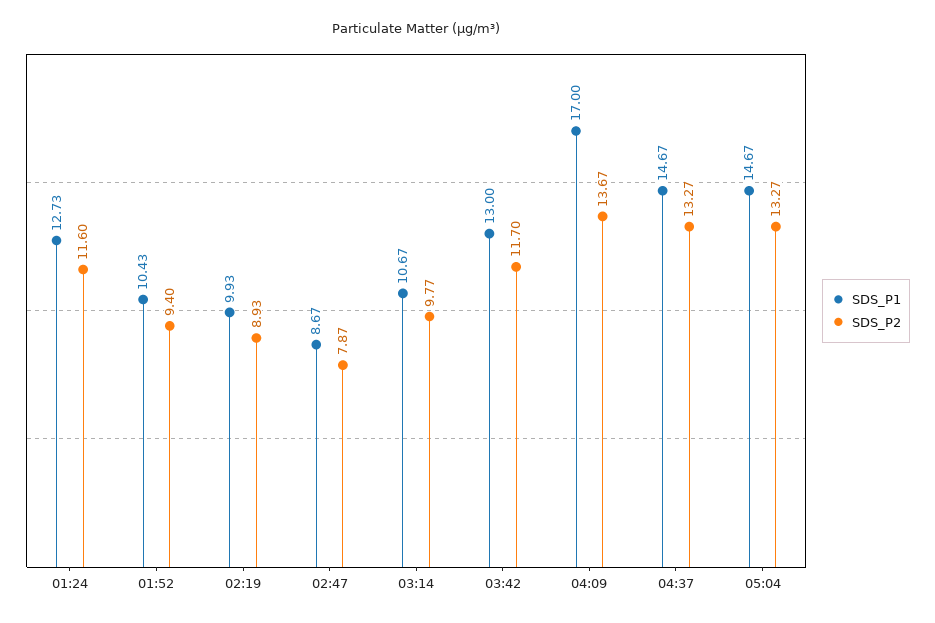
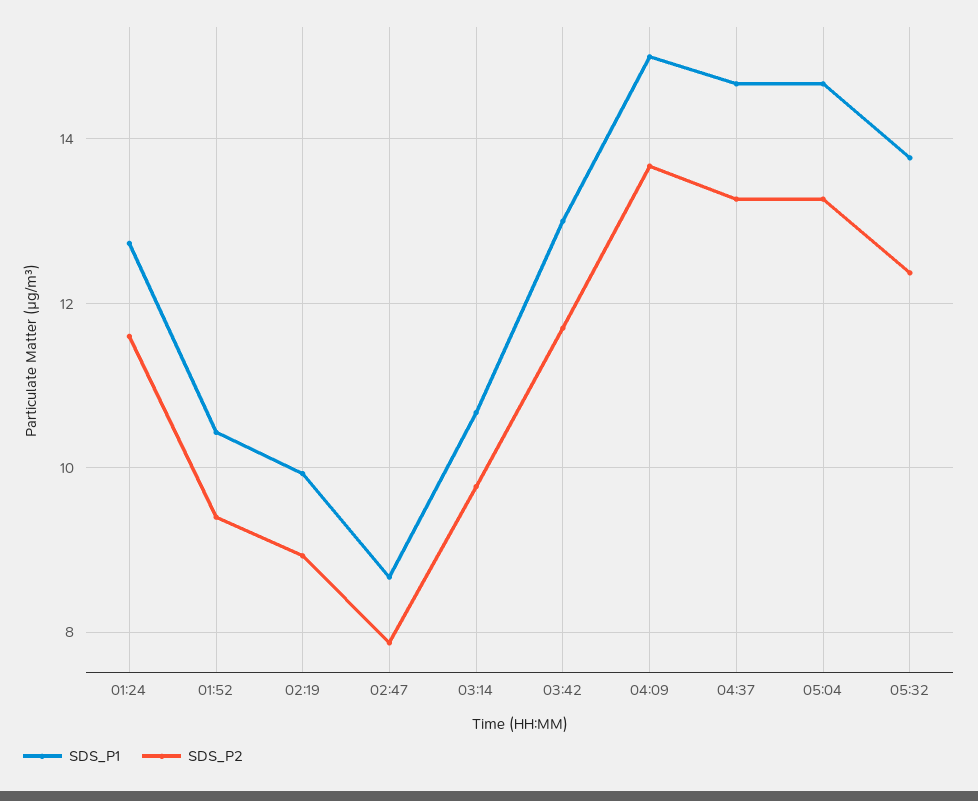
SDS_P1, 04:09: 17 -> 15
SDS_P1, 05:32: none -> 13.8
SDS_P2, 05:32: none -> 12.4

